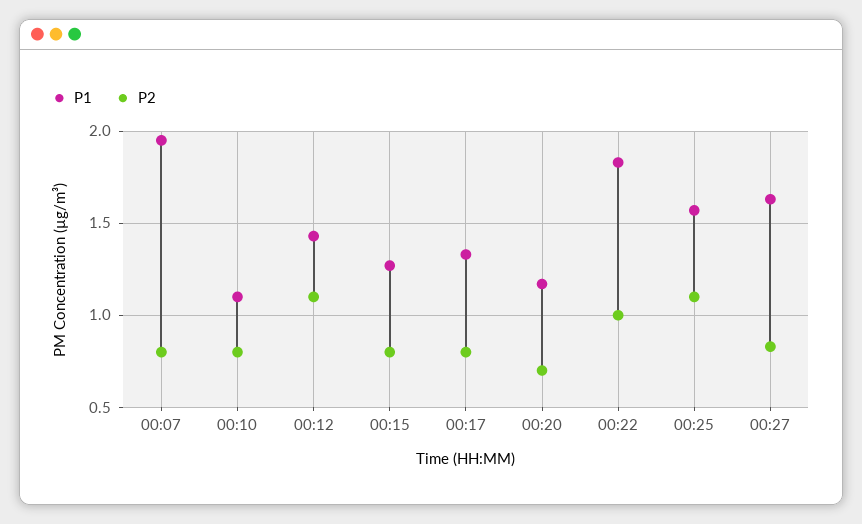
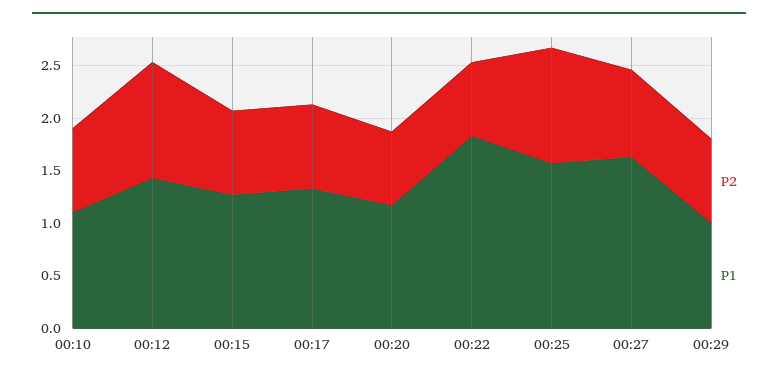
P1, 00:07: 1.95 -> none
P2, 00:07: 0.8 -> none
P2, 00:22: 1 -> 0.7
P2, 00:29: none -> 0.8
P1, 00:29: none -> 1

